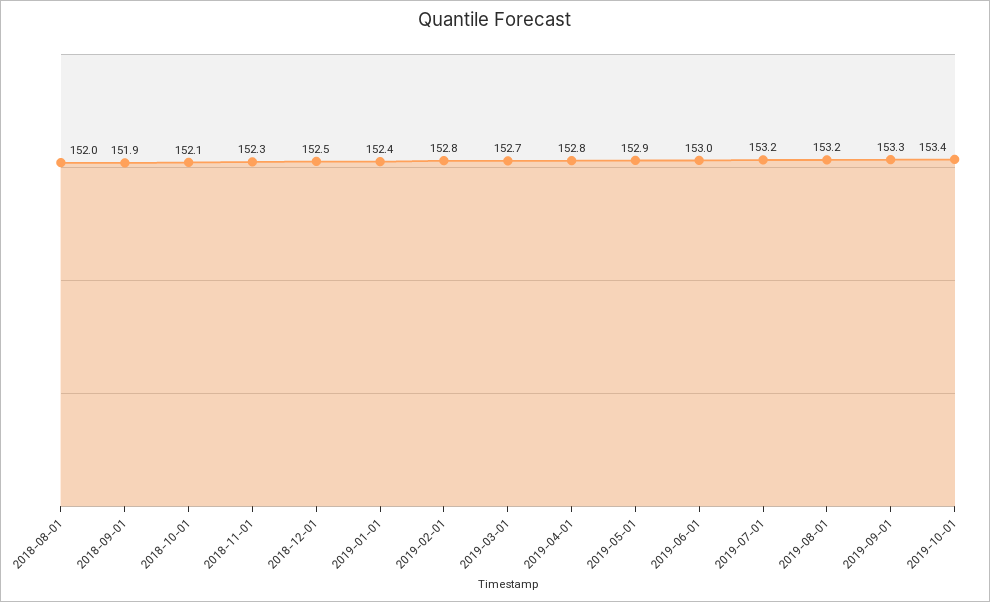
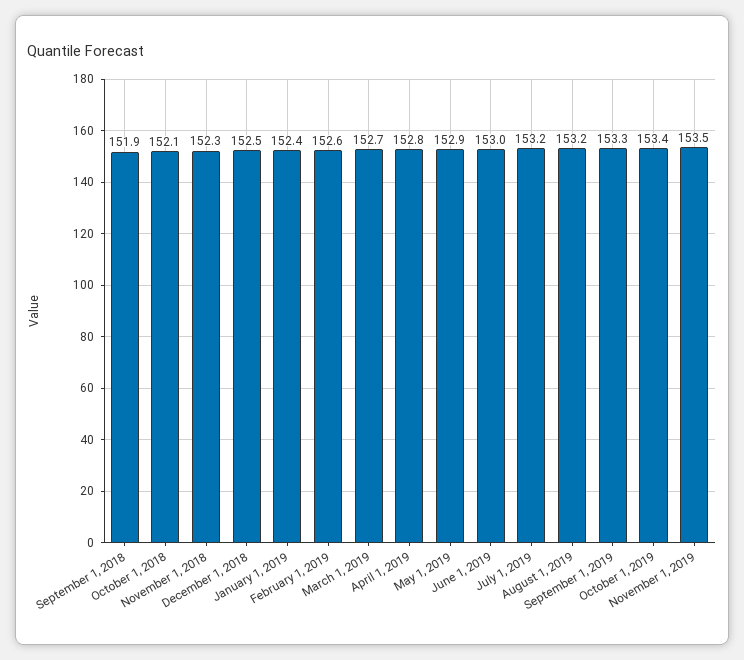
2018-08-01: 152 -> none
2019-02-01: 152.8 -> 152.6
November 1, 2019: none -> 153.5

